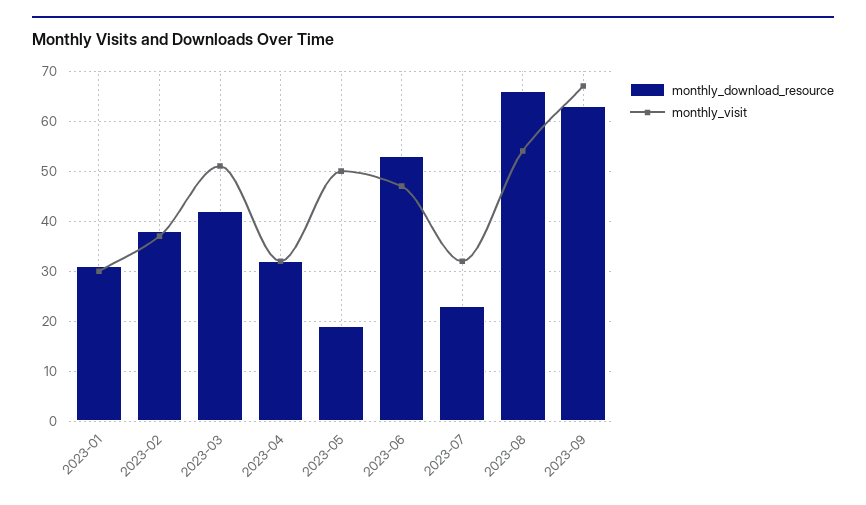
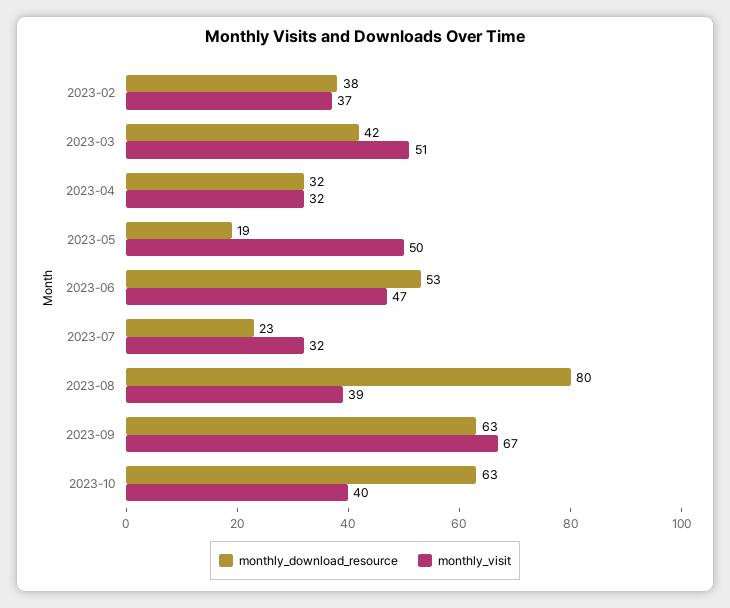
monthly_download_resource, 2023-01: 30 -> none
monthly_visit, 2023-01: 30 -> none
monthly_download_resource, 2023-08: 65 -> 80
monthly_visit, 2023-08: 55 -> 39
monthly_download_resource, 2023-10: none -> 63
monthly_visit, 2023-10: none -> 40

